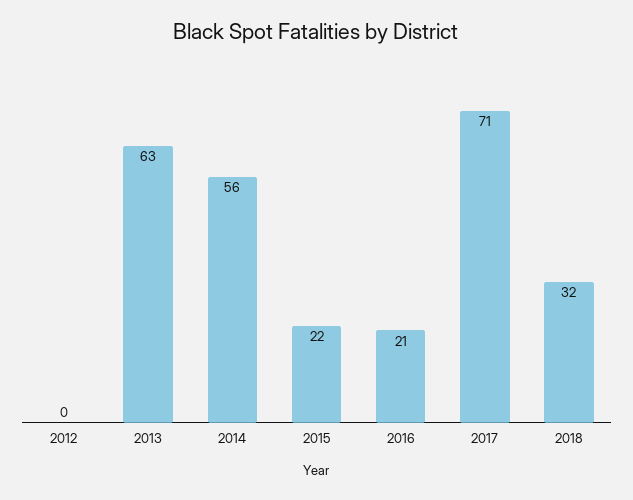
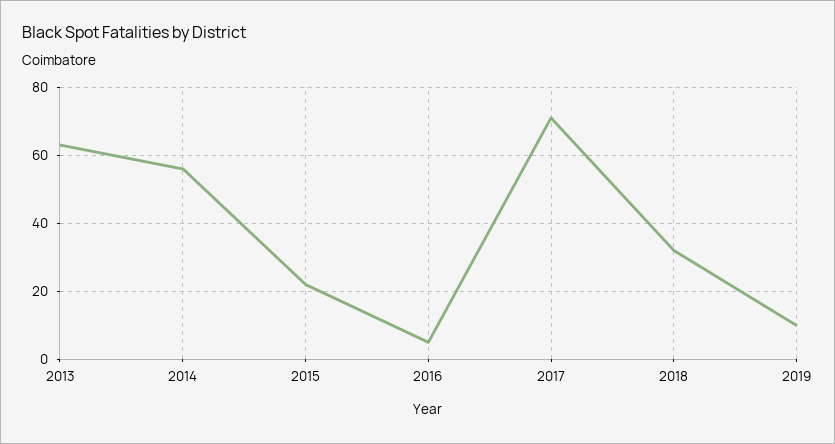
2012: 0 -> none
2016: 21 -> 5
2019: none -> 10

